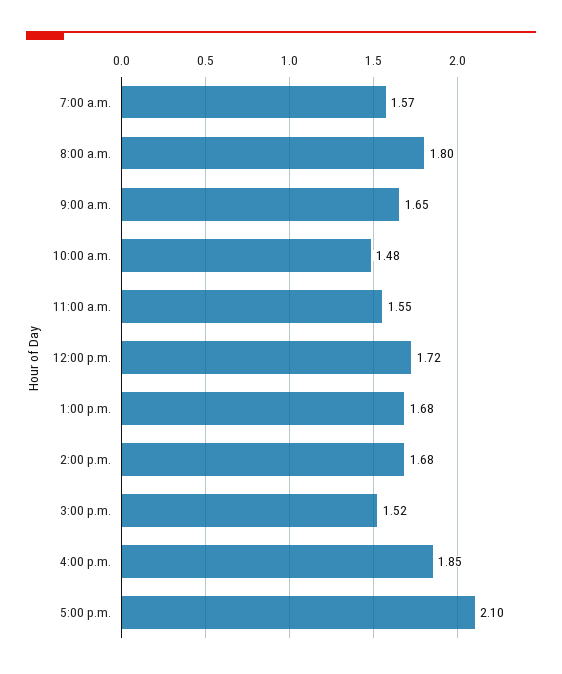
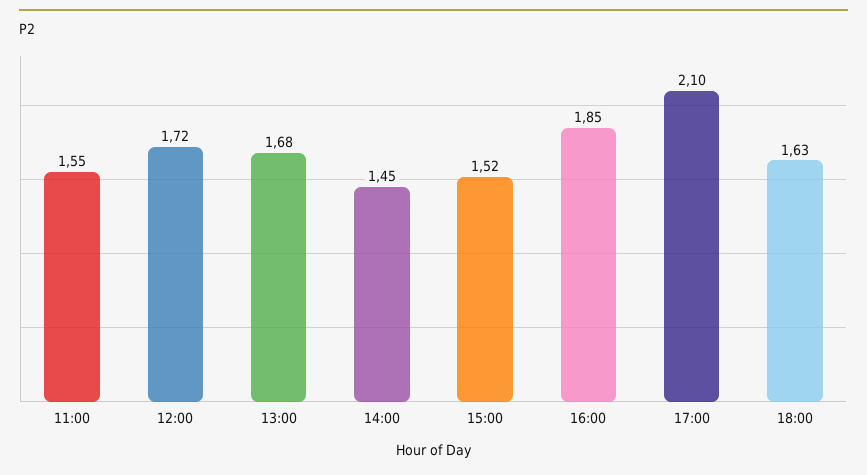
7:00 a.m.: 1.57 -> none
8:00 a.m.: 1.8 -> none
9:00 a.m.: 1.65 -> none
10:00 a.m.: 1.48 -> none
2:00 p.m.: 1.68 -> 1.45
18:00: none -> 1.63

